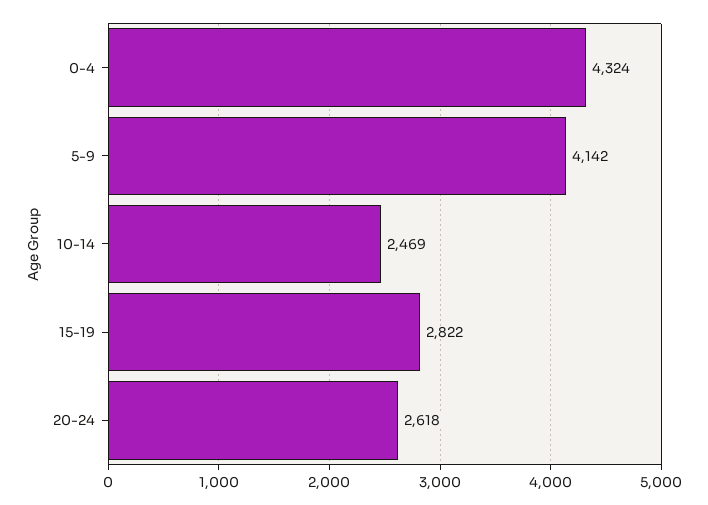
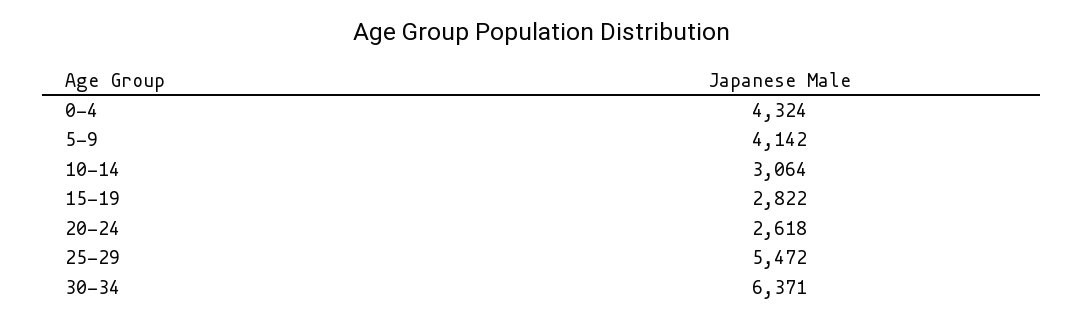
10-14: 2469 -> 3064
25-29: none -> 5472
30-34: none -> 6371

